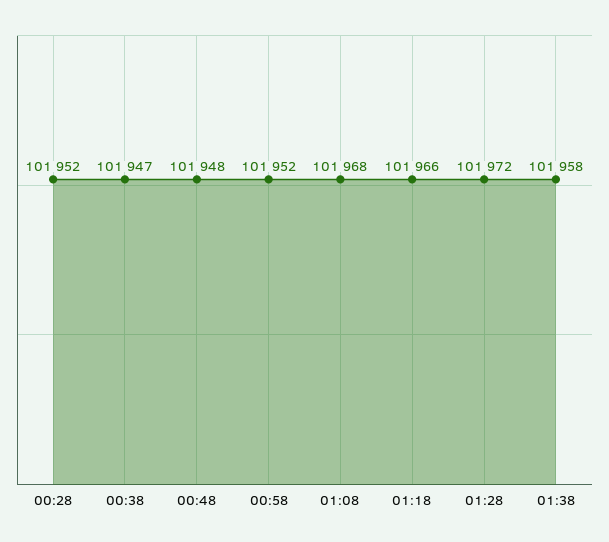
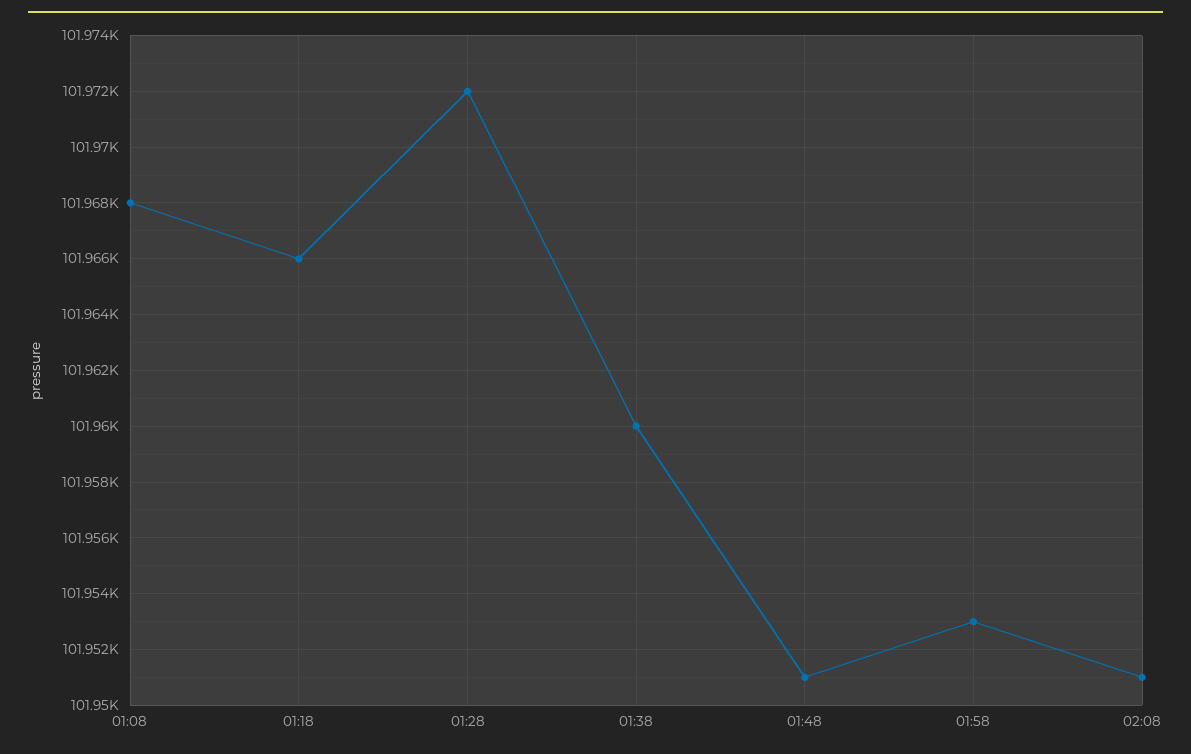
00:28: 101952 -> none
00:38: 101947 -> none
00:48: 101948 -> none
00:58: 101952 -> none
01:38: 101958 -> 101960
01:48: none -> 101951
01:58: none -> 101953
02:08: none -> 101951

